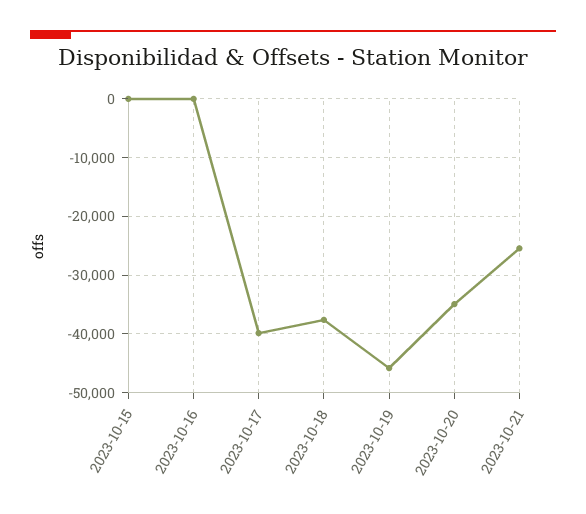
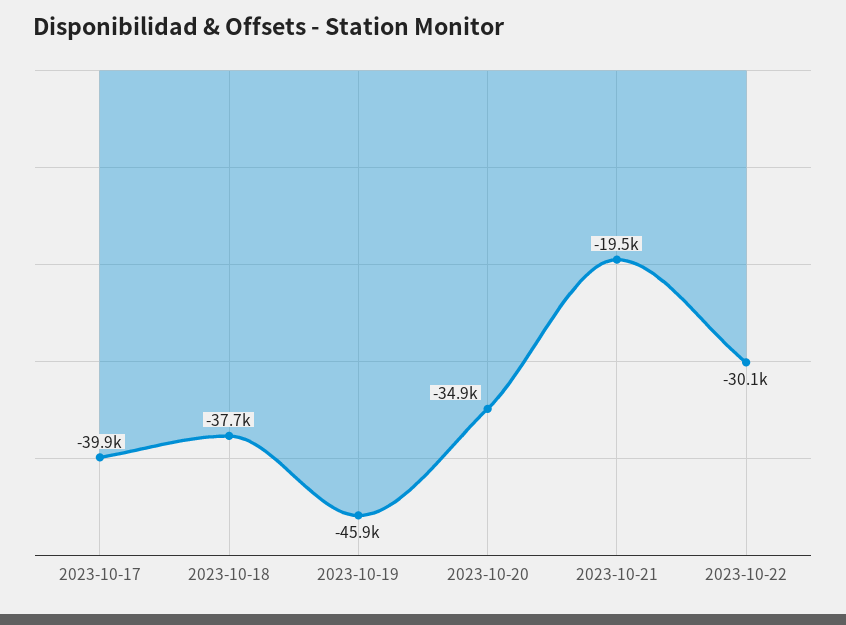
2023-10-15: 0 -> none
2023-10-16: 0 -> none
2023-10-21: -26000 -> -19500
2023-10-22: none -> -30100

